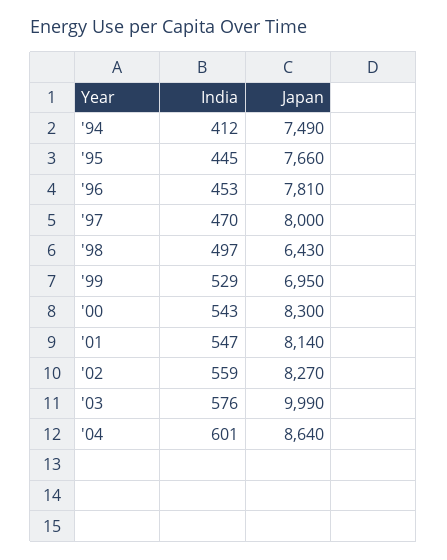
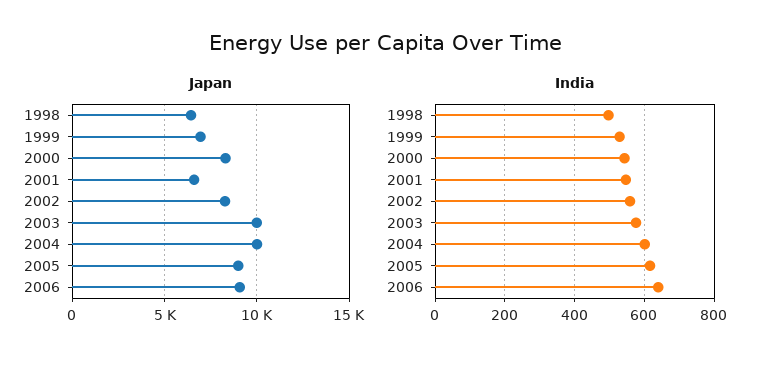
India, '94: 412 -> none
Japan, '94: 7490 -> none
India, '95: 445 -> none
Japan, '95: 7660 -> none
India, '96: 453 -> none
Japan, '96: 7810 -> none
India, '97: 470 -> none
Japan, '97: 8000 -> none
Japan, '01: 8140 -> 6500
Japan, '04: 8640 -> 10000
Japan, 2005: none -> 9000
Japan, 2006: none -> 9000
India, 2005: none -> 620
India, 2006: none -> 640

